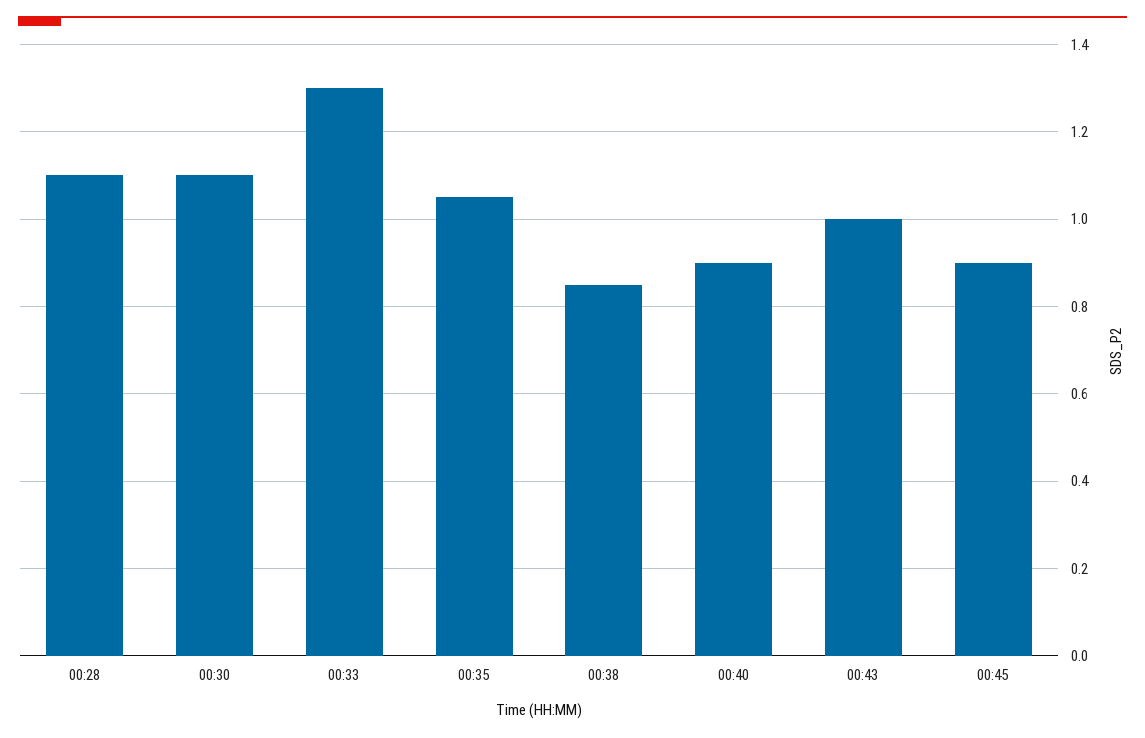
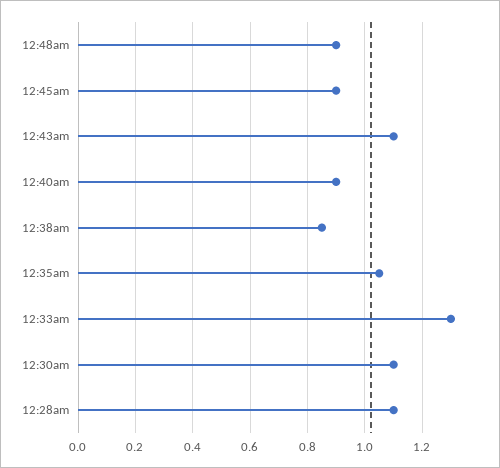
00:43: 1 -> 1.1
12:48am: none -> 0.9

